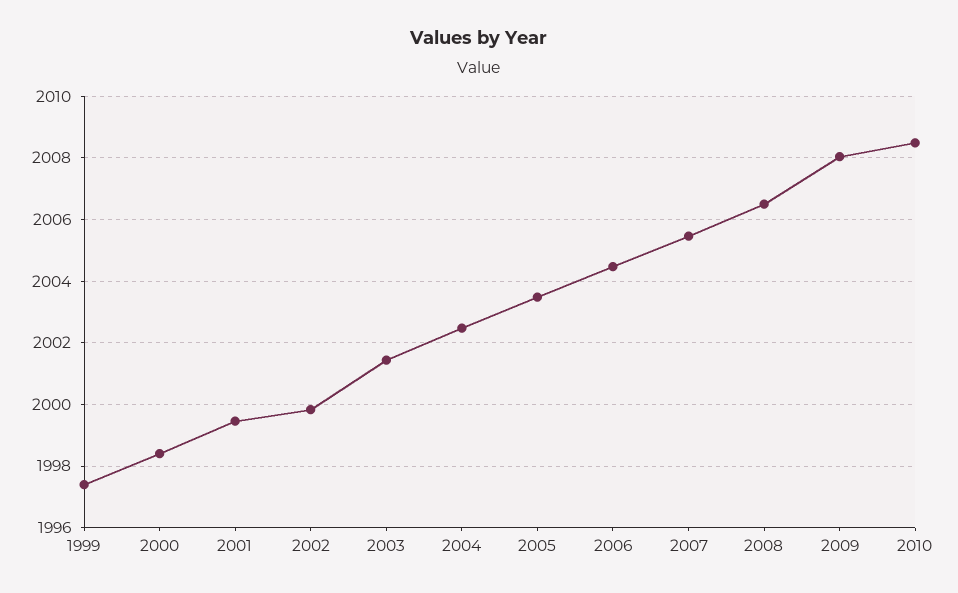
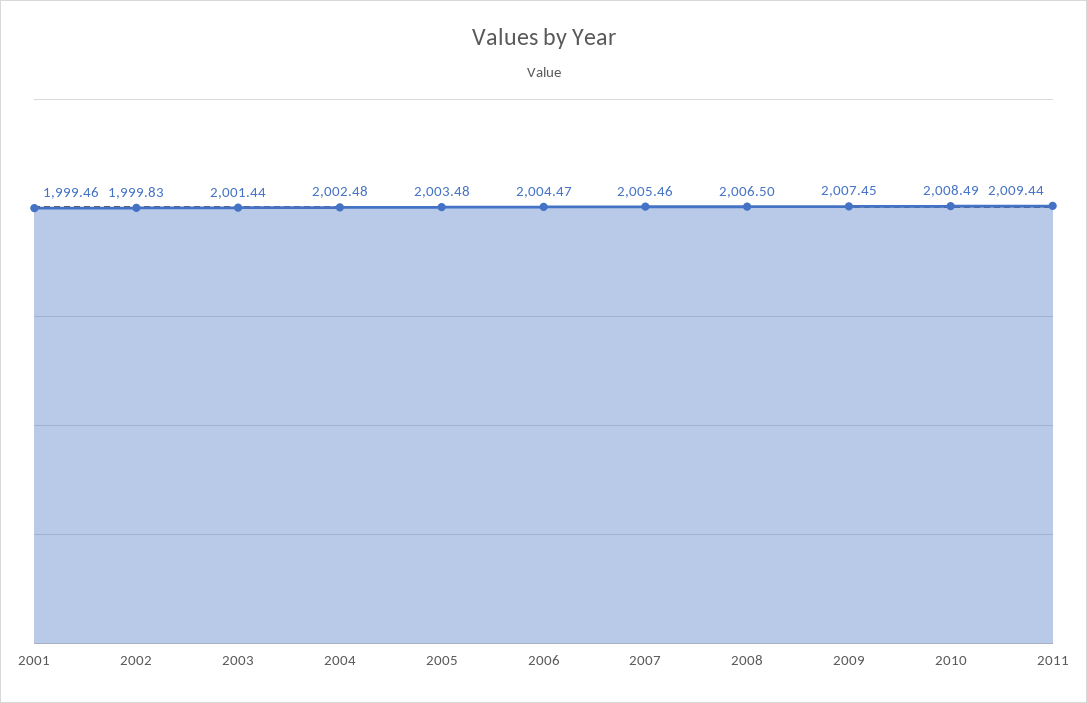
1999: 1997.4 -> none
2000: 1998.4 -> none
2009: 2008 -> 2007.45
2011: none -> 2009.44

